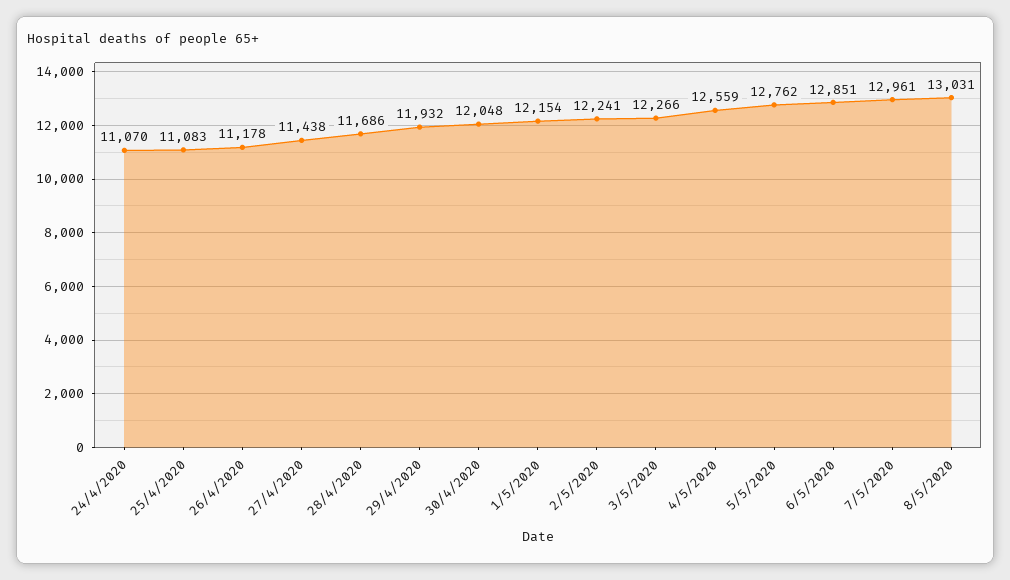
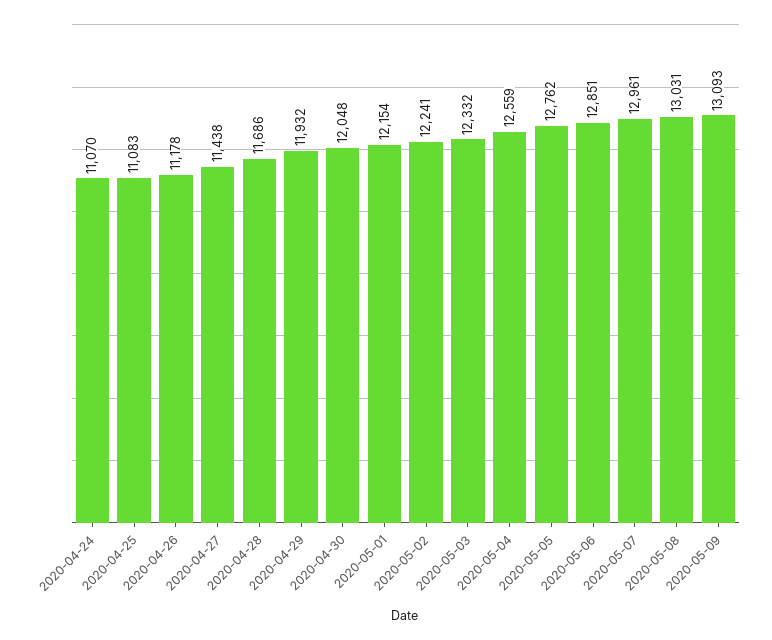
3/5/2020: 12266 -> 12332
2020-05-09: none -> 13093

